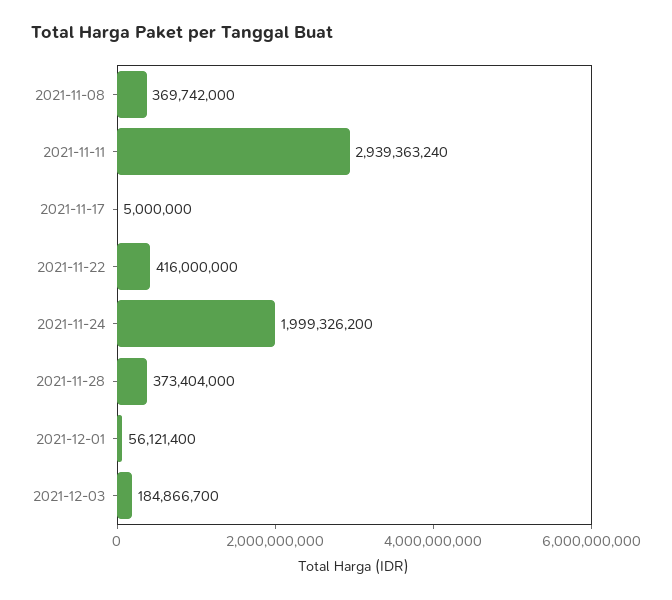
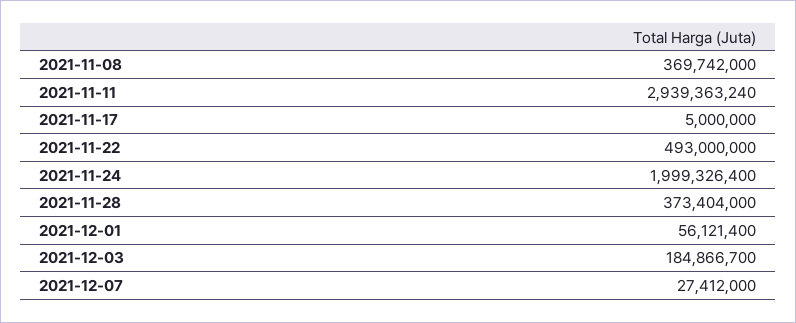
2021-11-22: 416000000 -> 493000000
2021-11-24: 1999326200 -> 1999326400
2021-12-07: none -> 27412000

